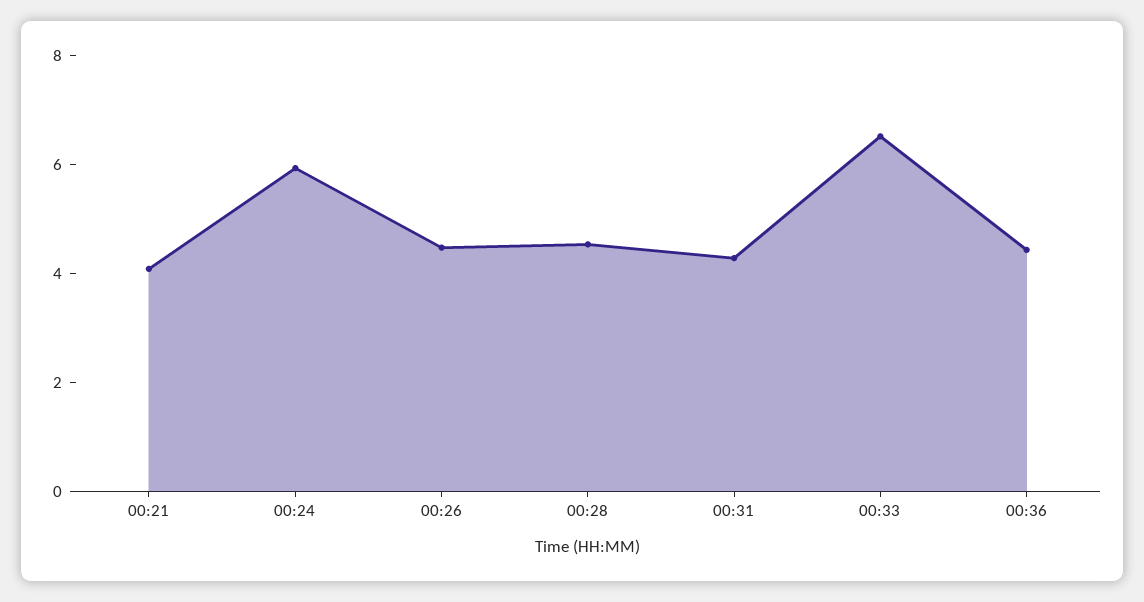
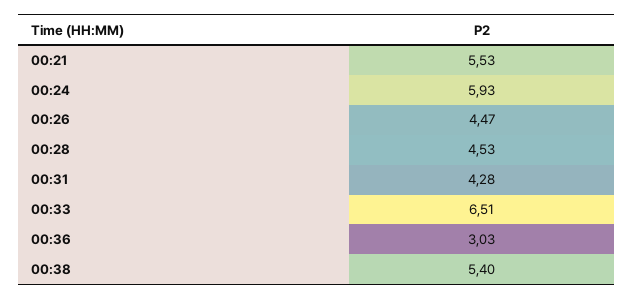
00:21: 4 -> 5.53
00:36: 4.5 -> 3.03
00:38: none -> 5.4

